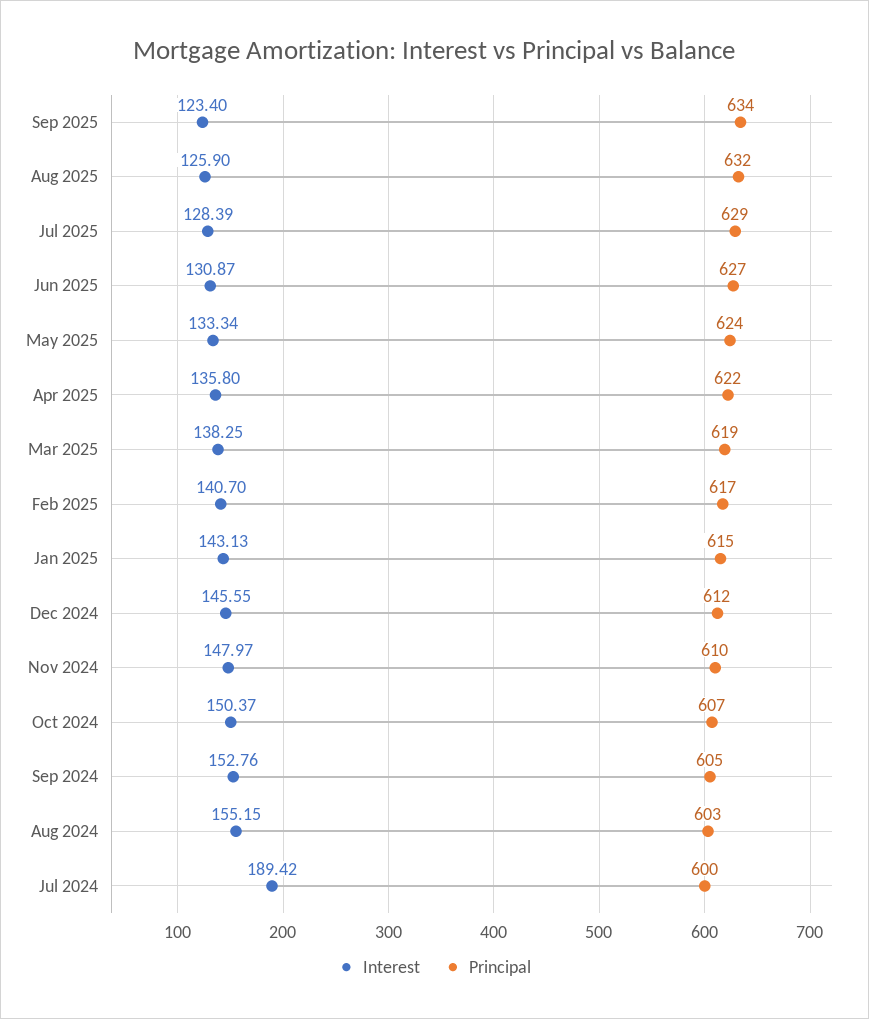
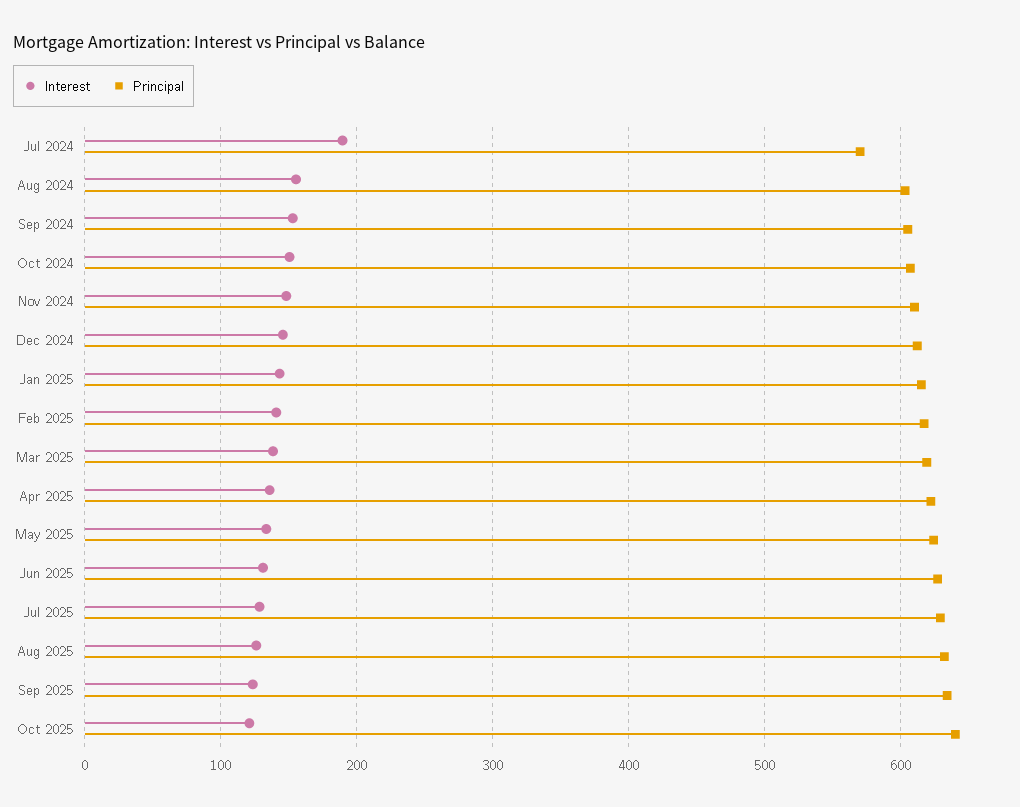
Principal, Jul 2024: 600 -> 570
Interest, Oct 2025: none -> 120
Principal, Oct 2025: none -> 640

